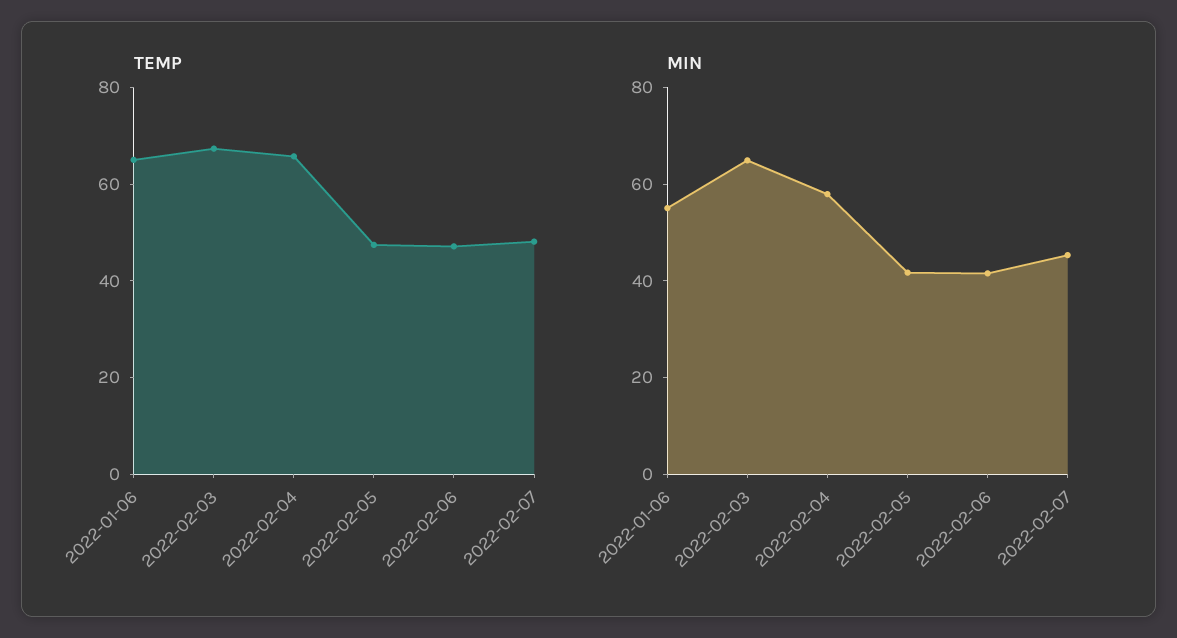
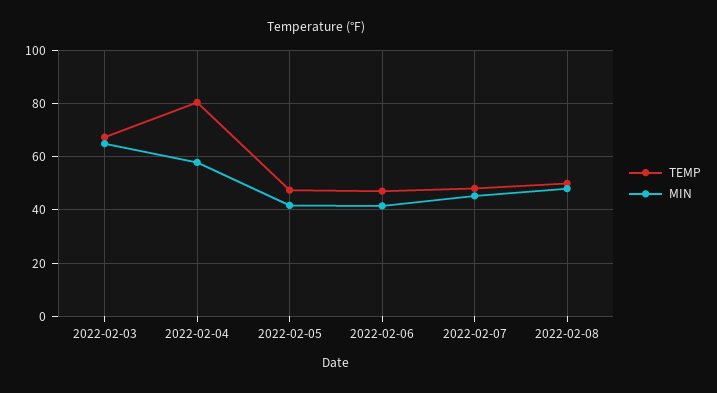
TEMP, 2022-01-06: 65 -> none
TEMP, 2022-02-04: 65 -> 80
MIN, 2022-01-06: 55 -> none
TEMP, 2022-02-08: none -> 50
MIN, 2022-02-08: none -> 47.5

